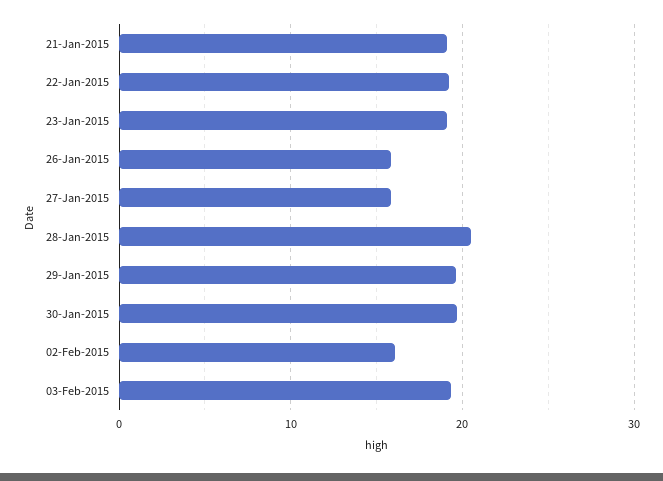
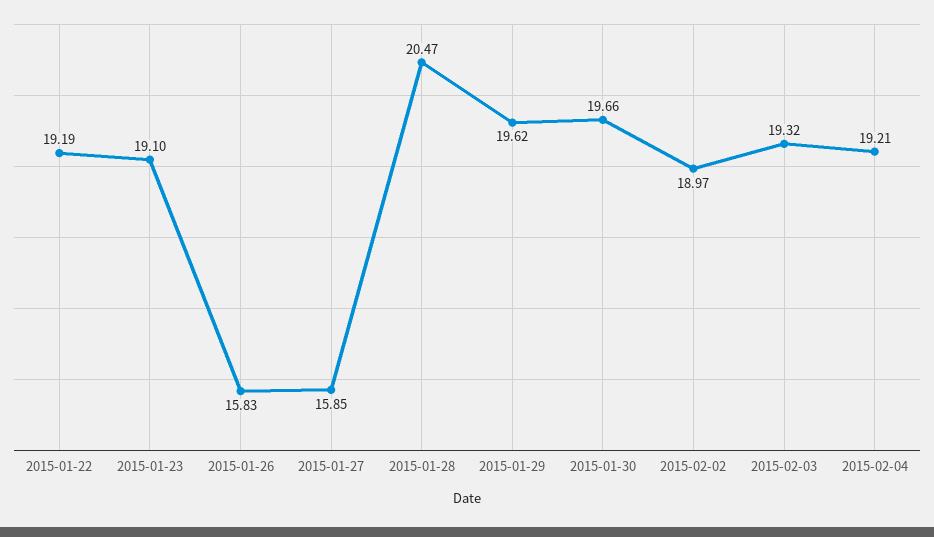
21-Jan-2015: 19 -> none
02-Feb-2015: 16 -> 18.97
2015-02-04: none -> 19.21

